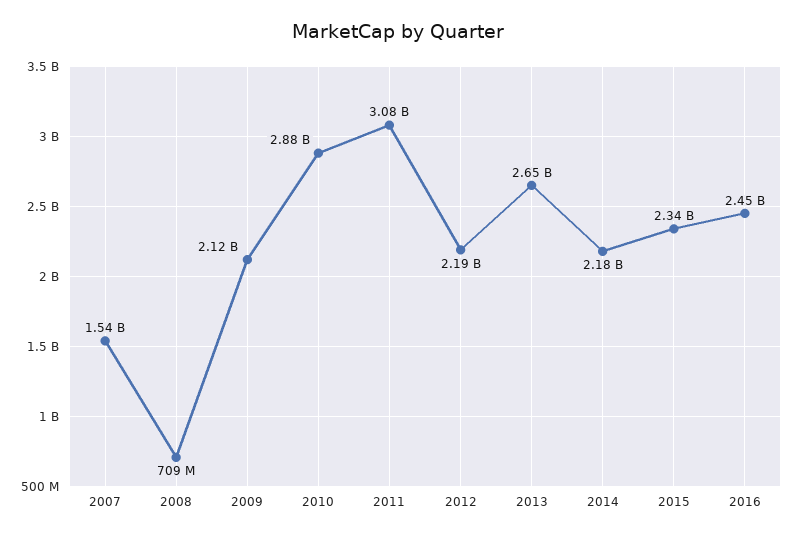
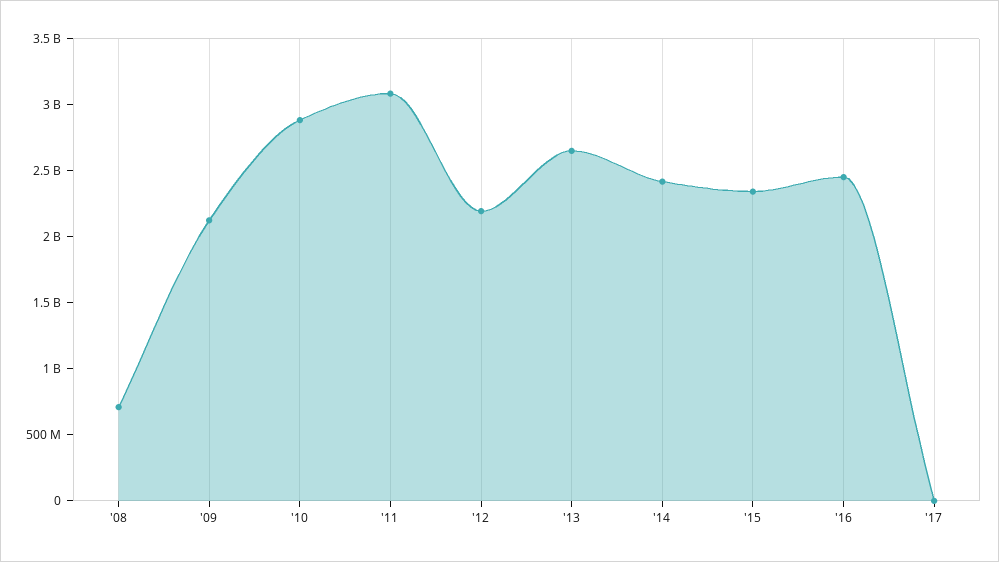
2007: 1540000000 -> none
2014: 2180000000 -> 2400000000
'17: none -> 0

